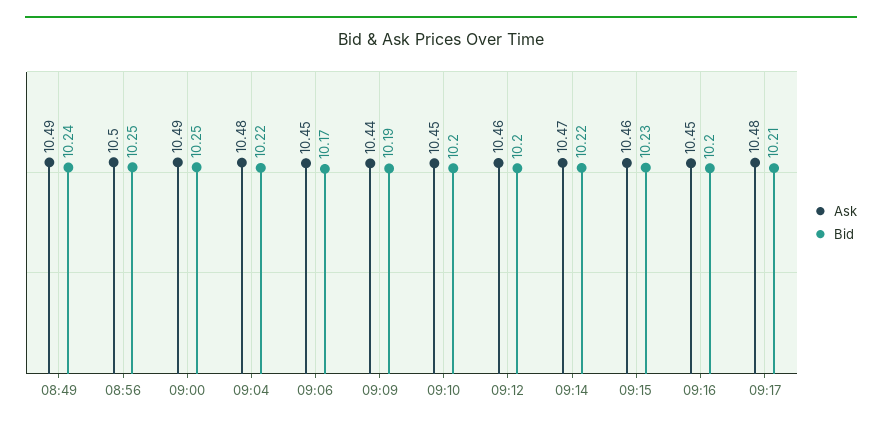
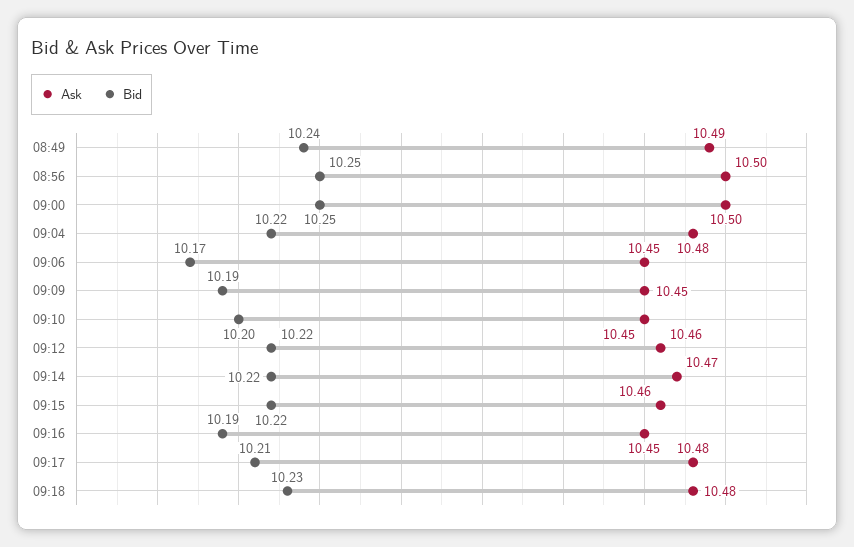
Ask, 09:00: 10.49 -> 10.5
Ask, 09:09: 10.44 -> 10.45
Bid, 09:12: 10.2 -> 10.22
Bid, 09:15: 10.23 -> 10.22
Bid, 09:16: 10.2 -> 10.19
Ask, 09:18: none -> 10.48
Bid, 09:18: none -> 10.23

